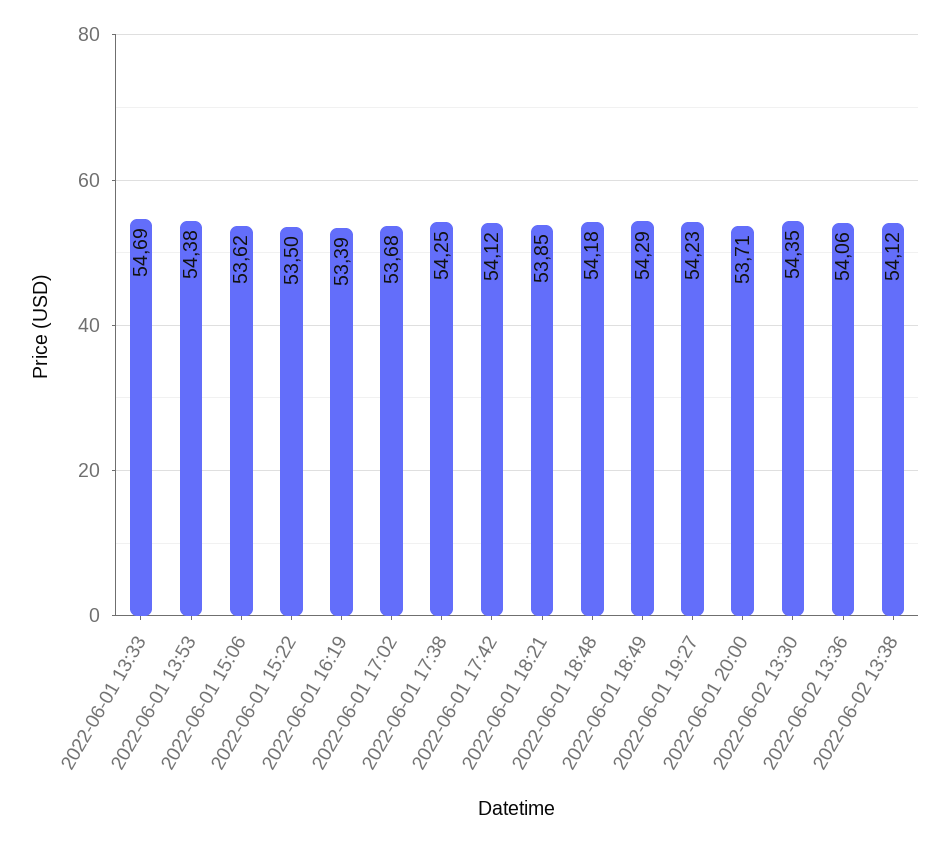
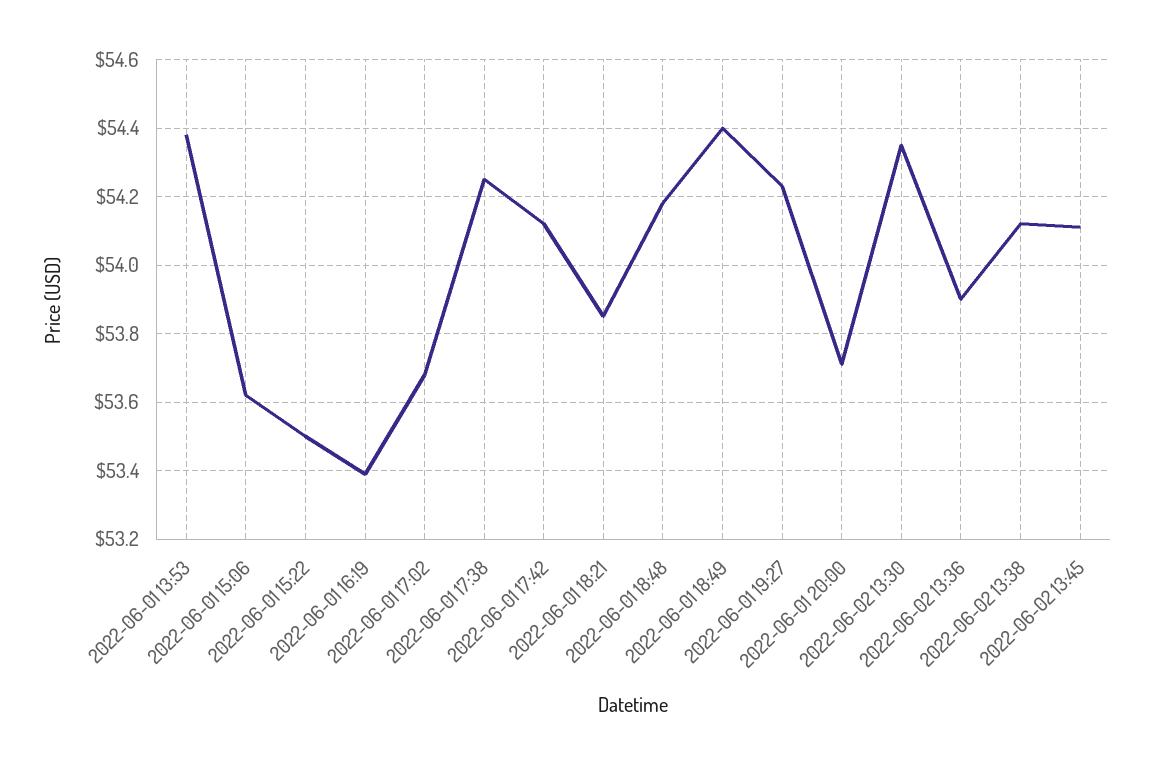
2022-06-01 13:33: 54.69 -> none
2022-06-01 18:49: 54.29 -> 54.4
2022-06-02 13:36: 54.06 -> 53.9
2022-06-02 13:45: none -> 54.1

